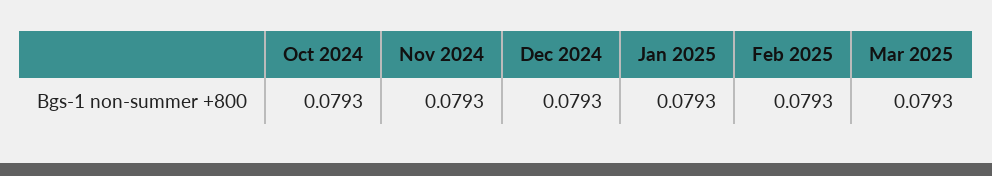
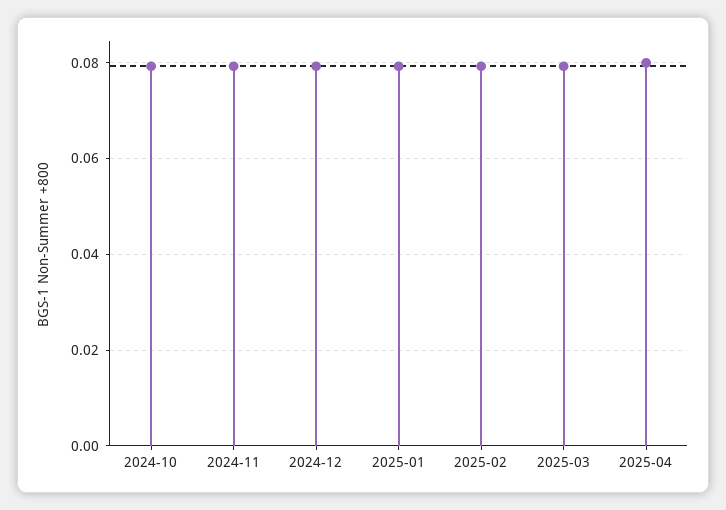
2025-04: none -> 0.08

